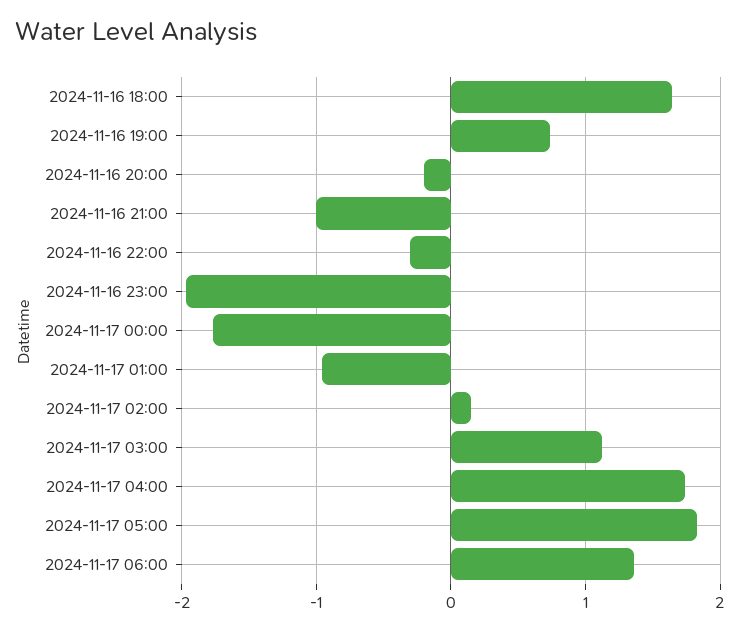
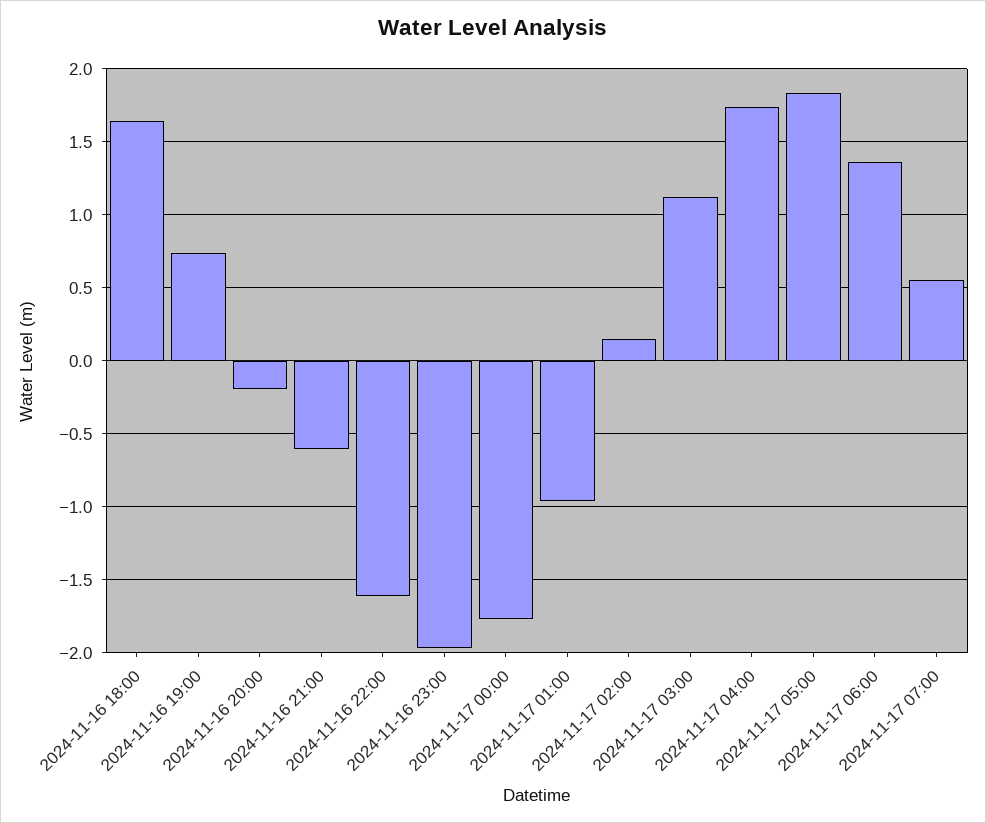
2024-11-16 21:00: -1 -> -0.6
2024-11-16 22:00: -0.3 -> -1.6
2024-11-17 07:00: none -> 0.55

